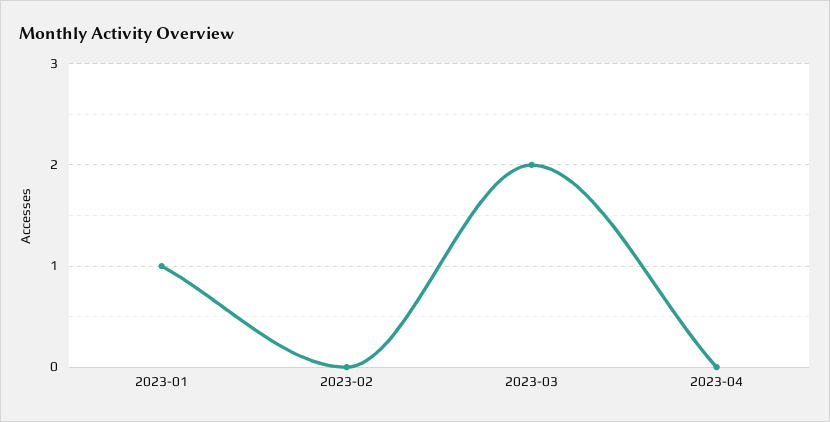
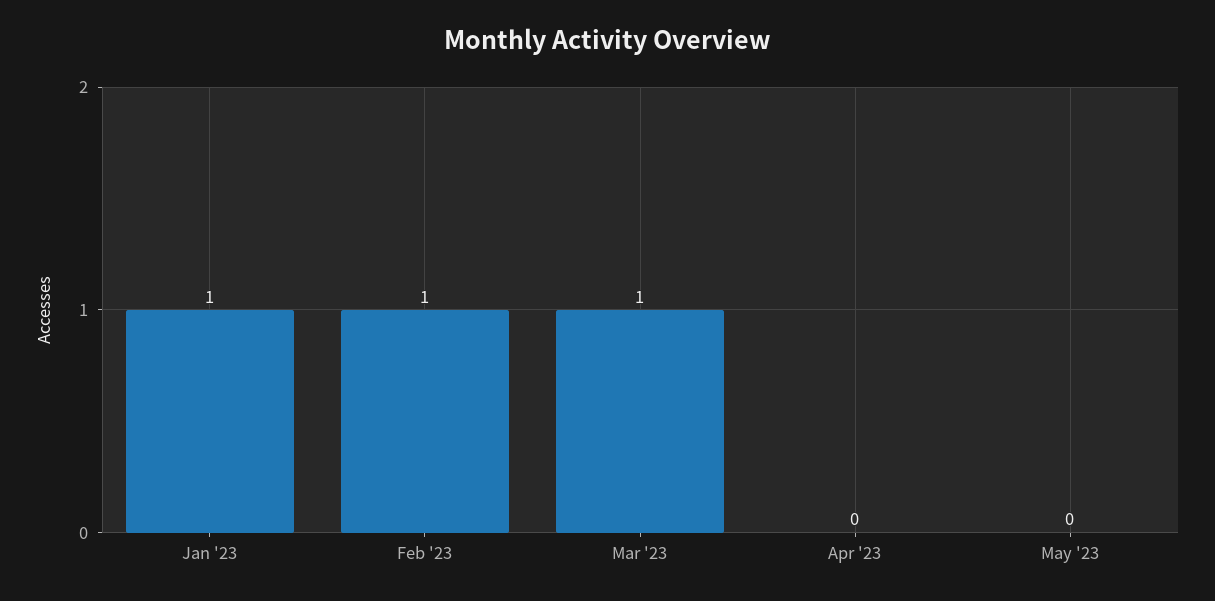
2023-02: 0 -> 1
2023-03: 2 -> 1
May '23: none -> 0

